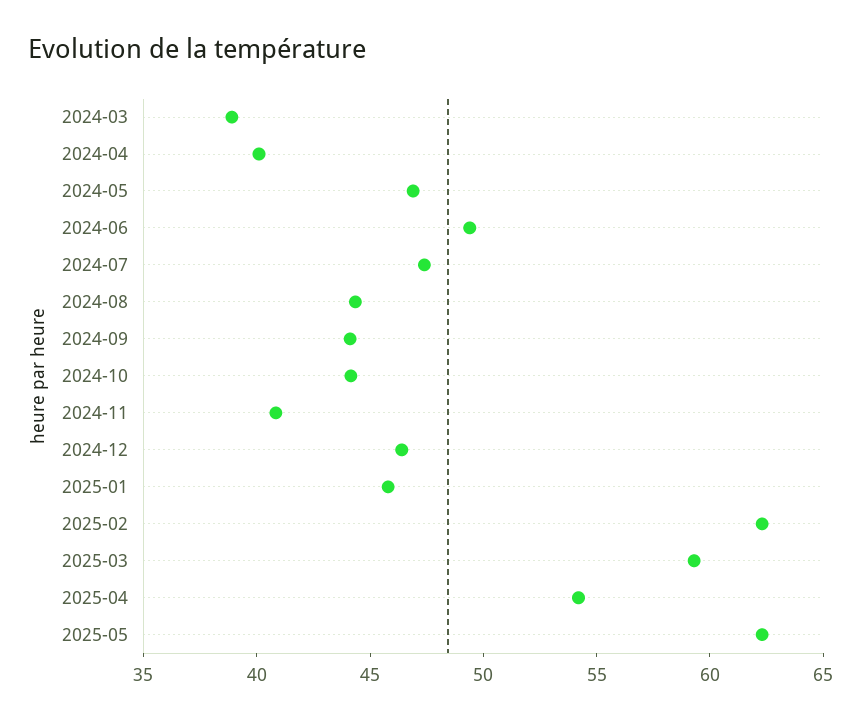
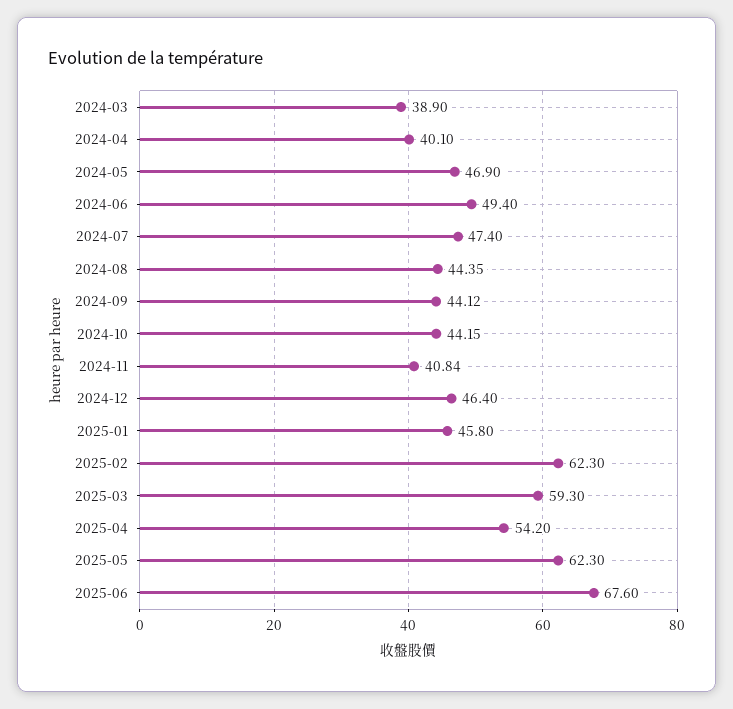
2025-06: none -> 67.6

